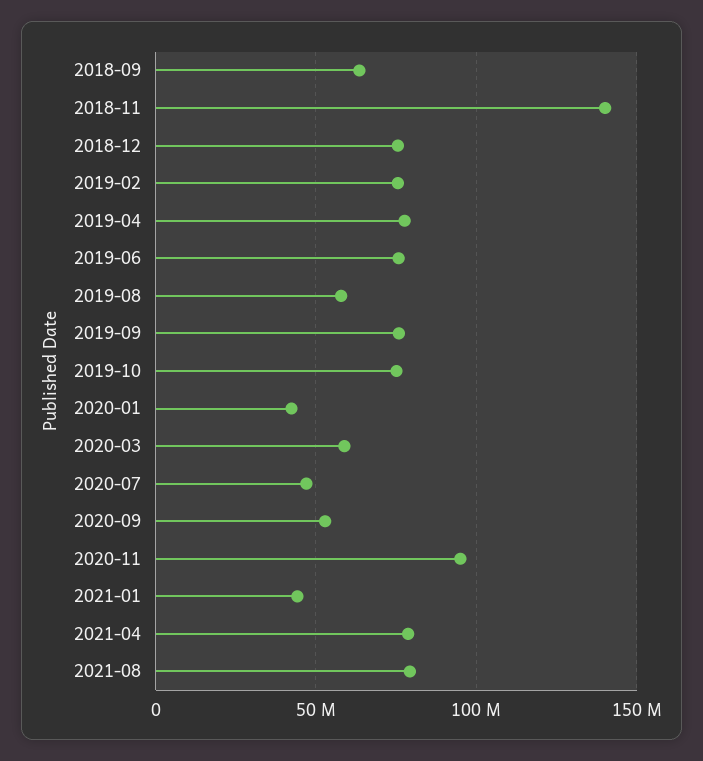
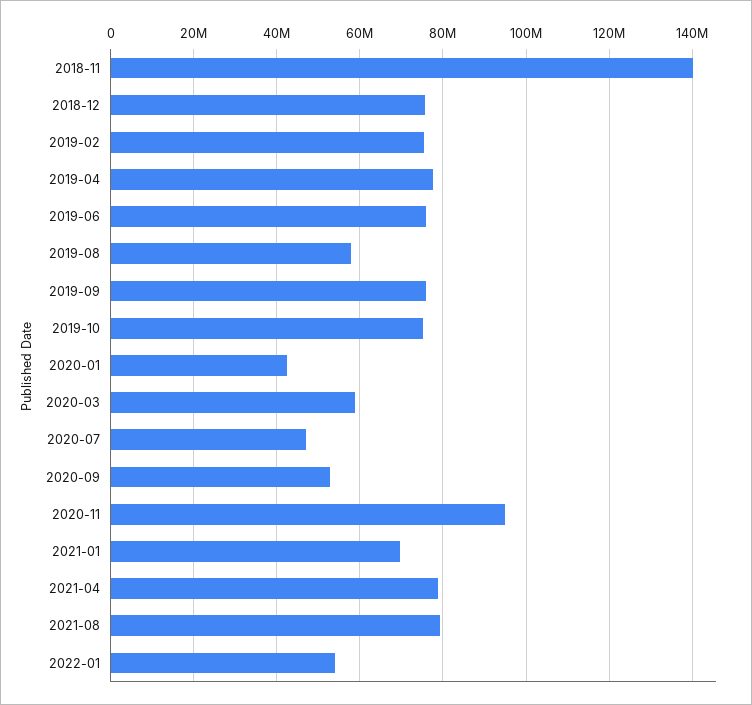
2018-09: 65000000 -> none
2021-01: 45000000 -> 70000000
2022-01: none -> 54000000

